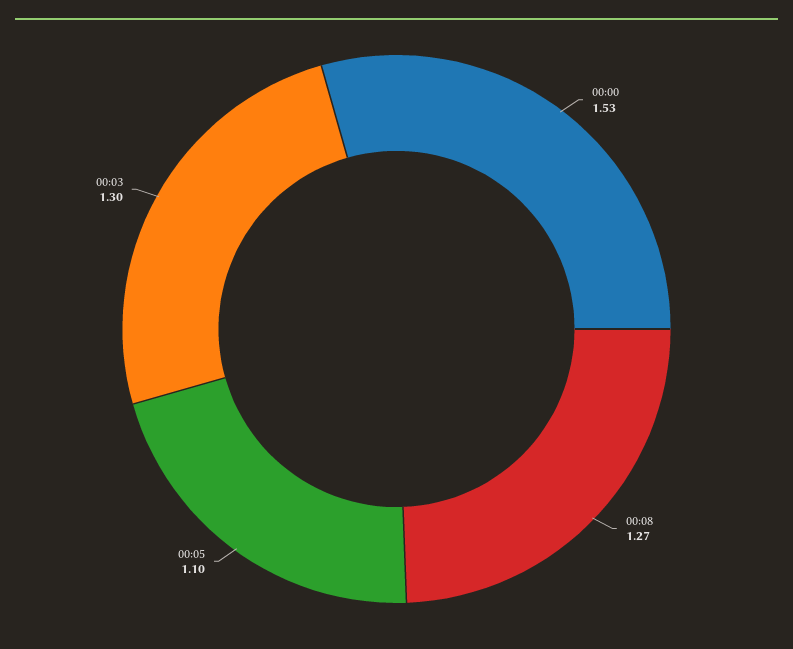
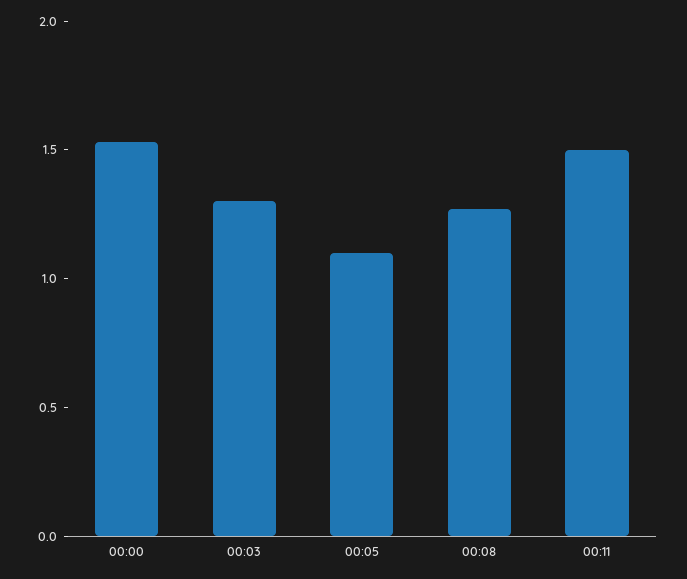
00:11: none -> 1.5

